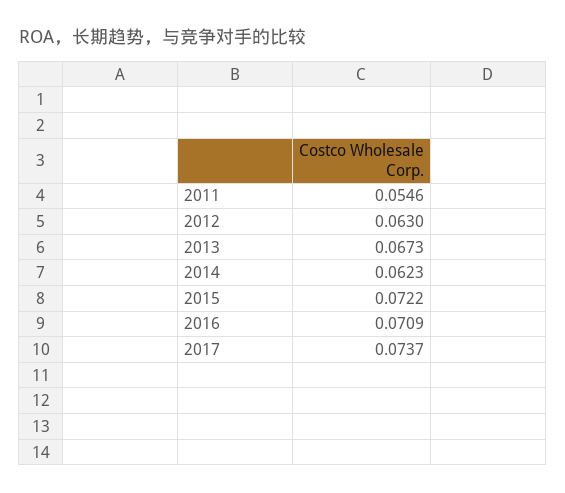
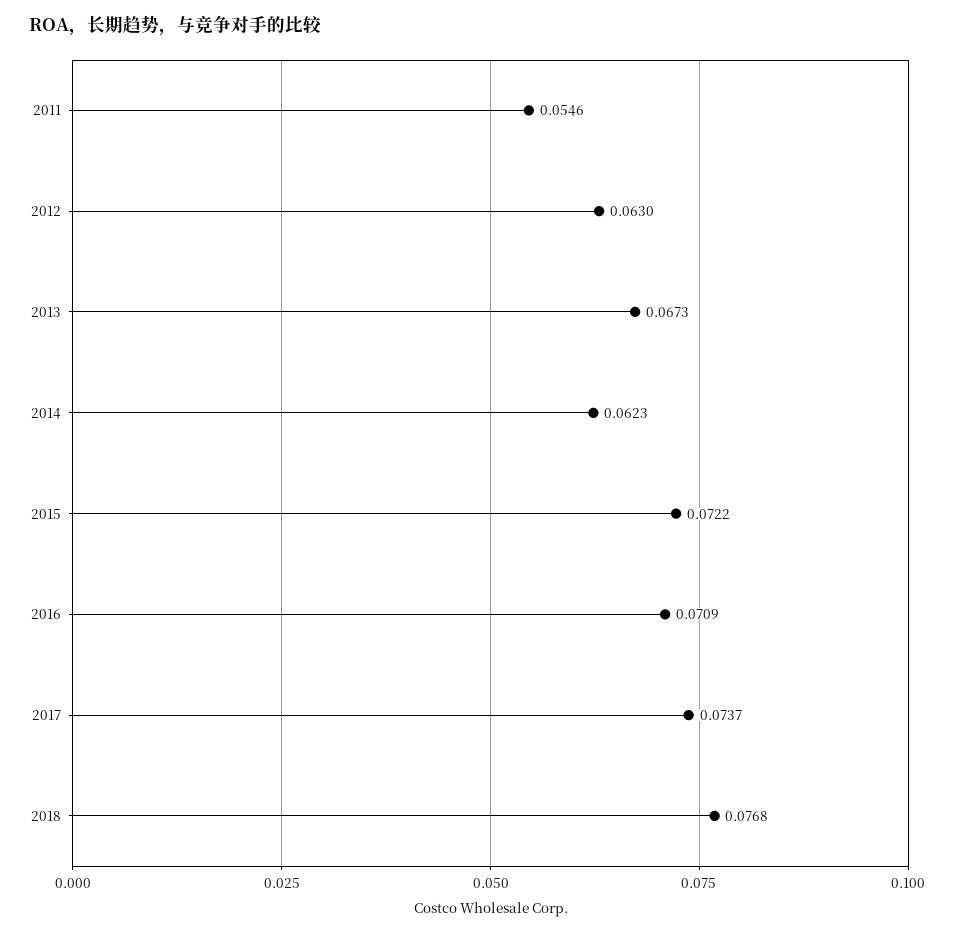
2018: none -> 0.0768

